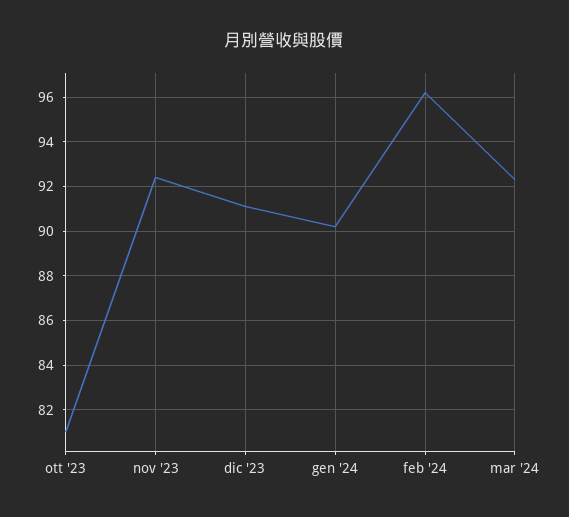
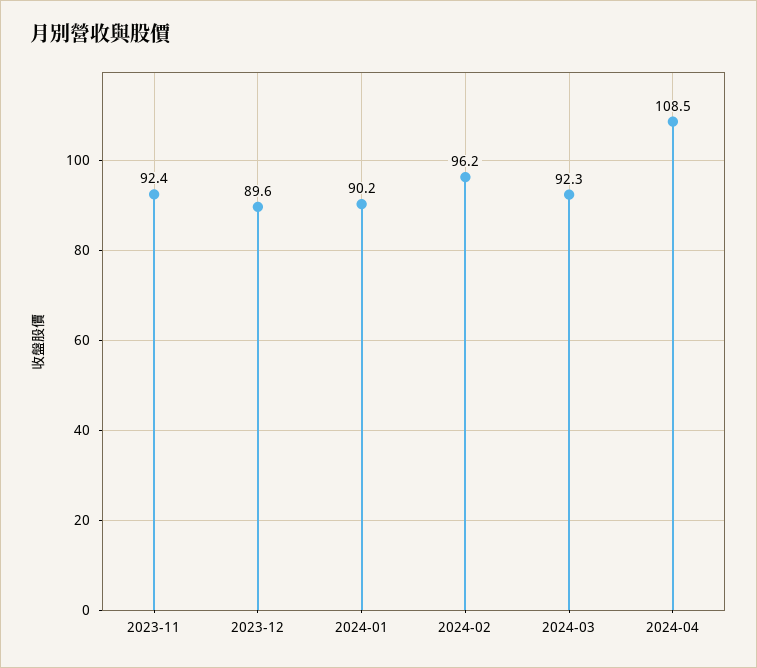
ott '23: 81 -> none
dic '23: 91 -> 89.6
2024-04: none -> 108.5

